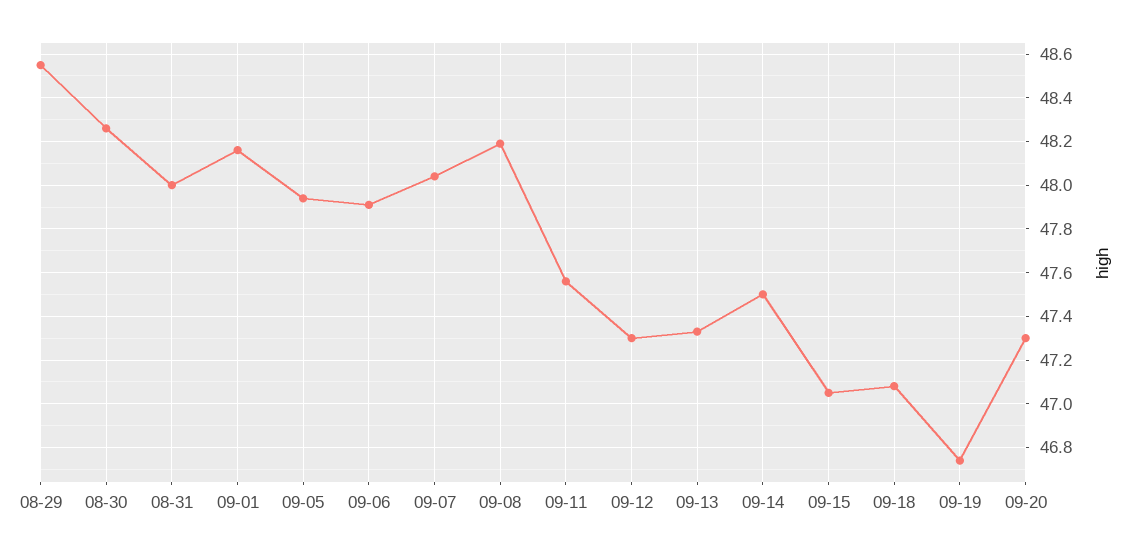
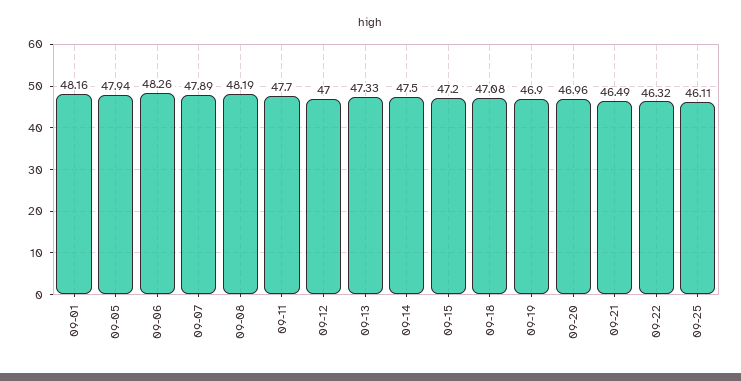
08-29: 48.55 -> none
08-30: 48.25 -> none
08-31: 48 -> none
09-06: 47.9 -> 48.26
09-07: 48.05 -> 47.89
09-11: 47.55 -> 47.7
09-12: 47.3 -> 47
09-15: 47.05 -> 47.2
09-19: 46.75 -> 46.9
09-20: 47.3 -> 46.96
09-21: none -> 46.49
09-22: none -> 46.32
09-25: none -> 46.11

